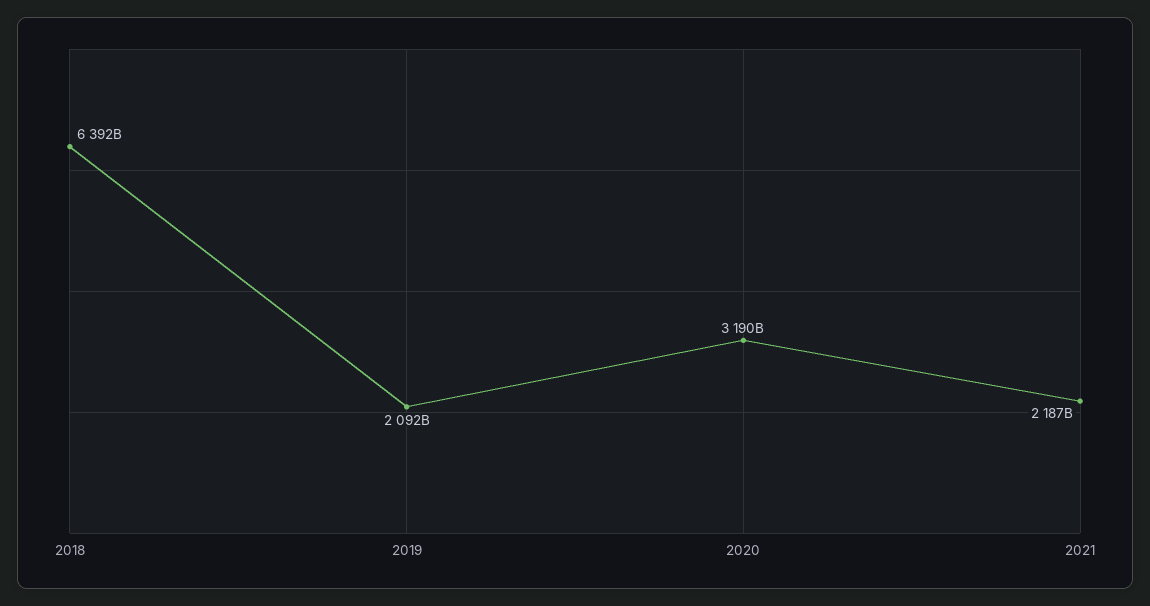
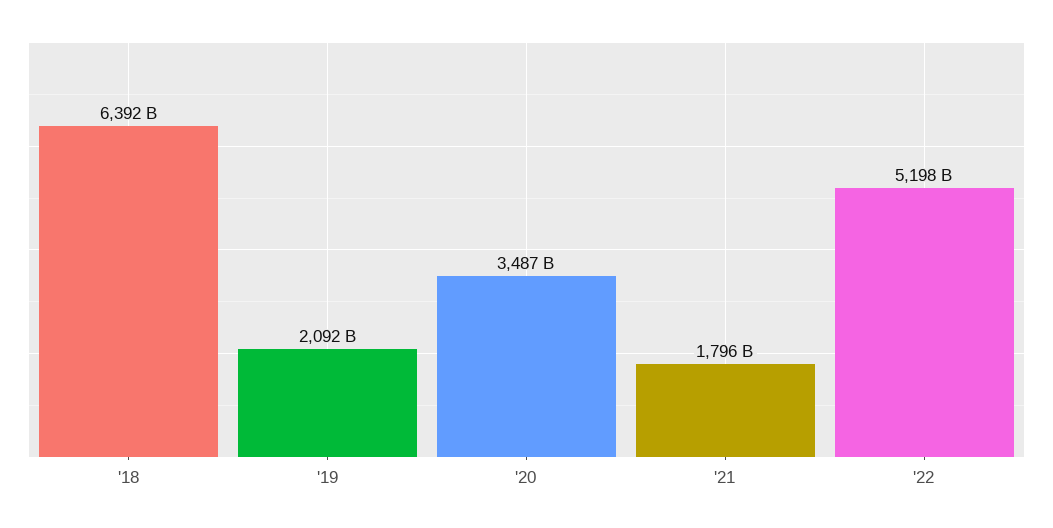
2020: 3190000000000 -> 3487000000000
2021: 2187000000000 -> 1796000000000
'22: none -> 5198000000000

